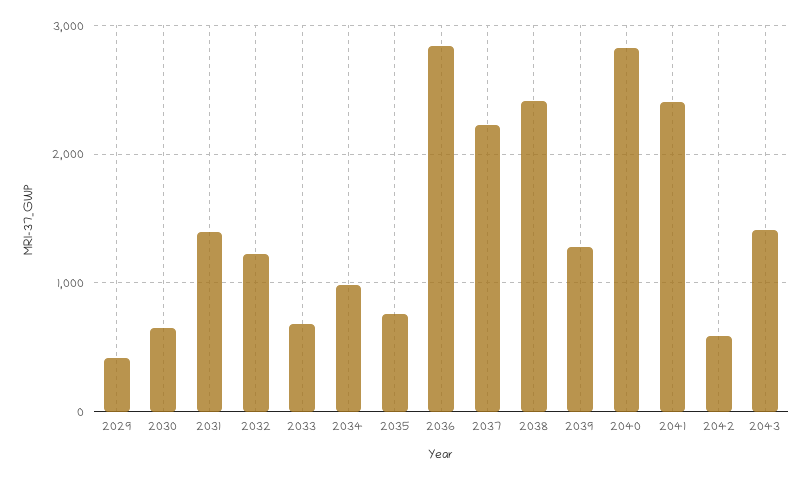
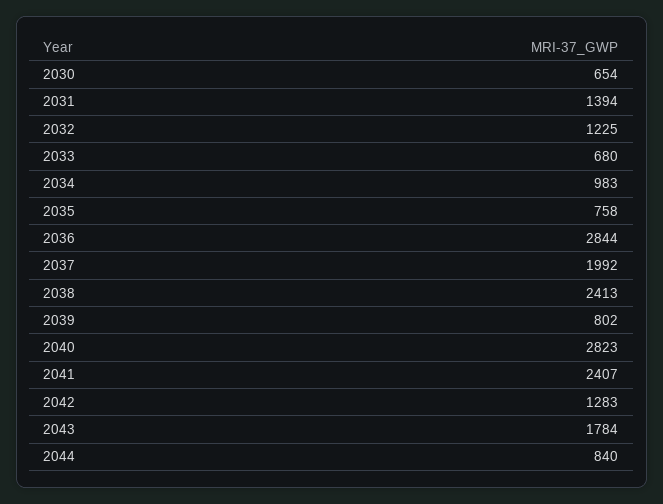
2029: 400 -> none
2037: 2200 -> 1992
2039: 1300 -> 802
2042: 600 -> 1283
2043: 1400 -> 1784
2044: none -> 840

